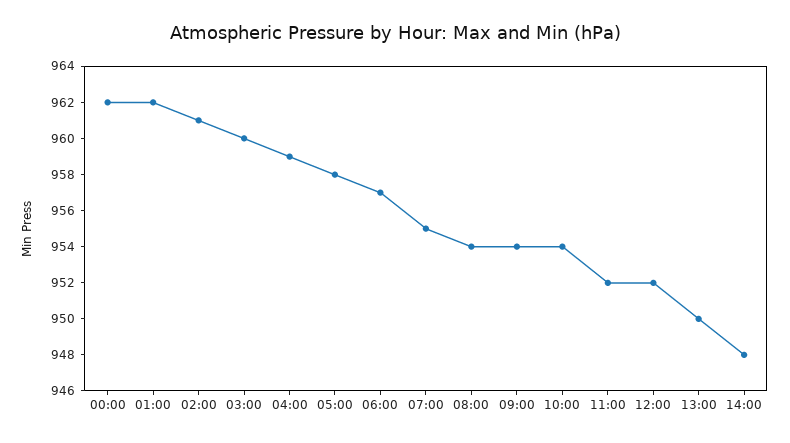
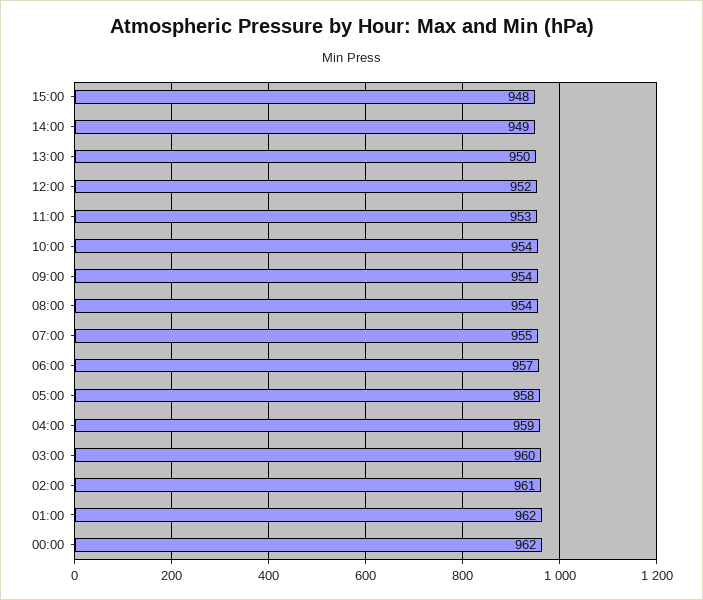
11:00: 952 -> 953
14:00: 948 -> 949
15:00: none -> 948

